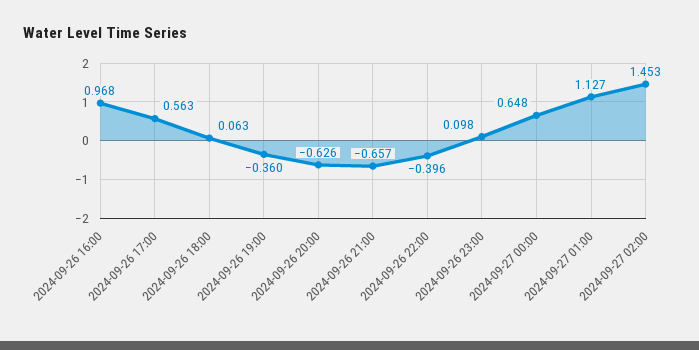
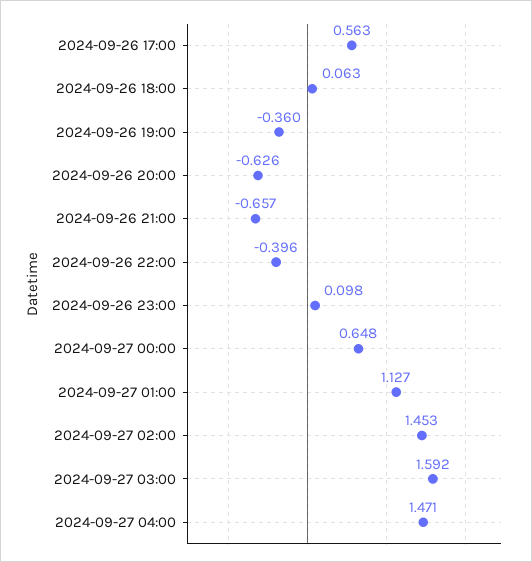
2024-09-26 16:00: 0.968 -> none
2024-09-27 03:00: none -> 1.592
2024-09-27 04:00: none -> 1.471

